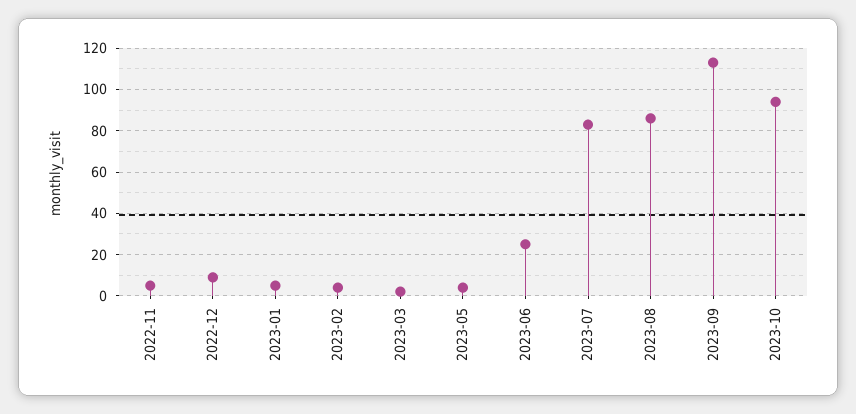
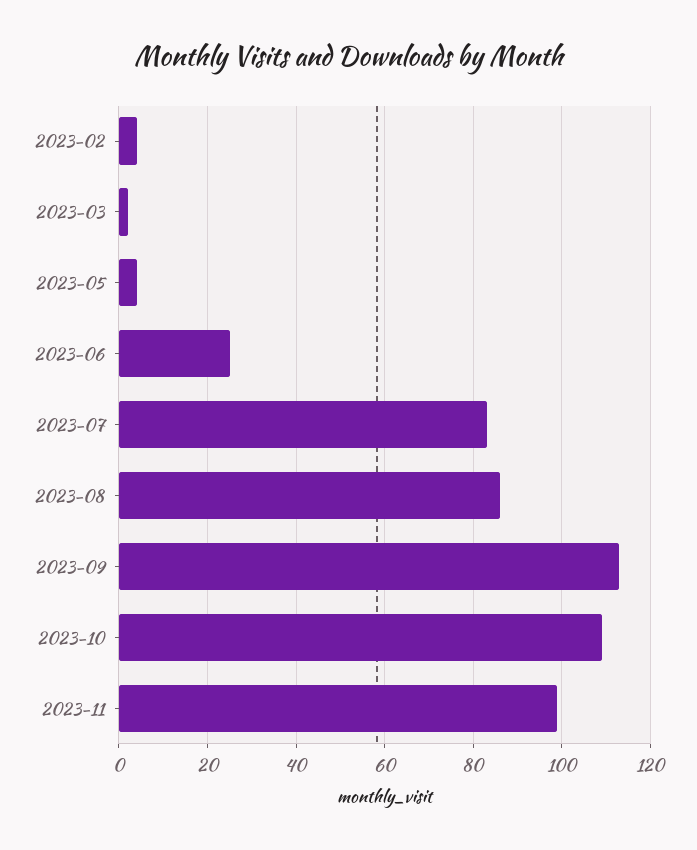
2022-11: 5 -> none
2022-12: 10 -> none
2023-01: 5 -> none
2023-10: 95 -> 110
2023-11: none -> 100

